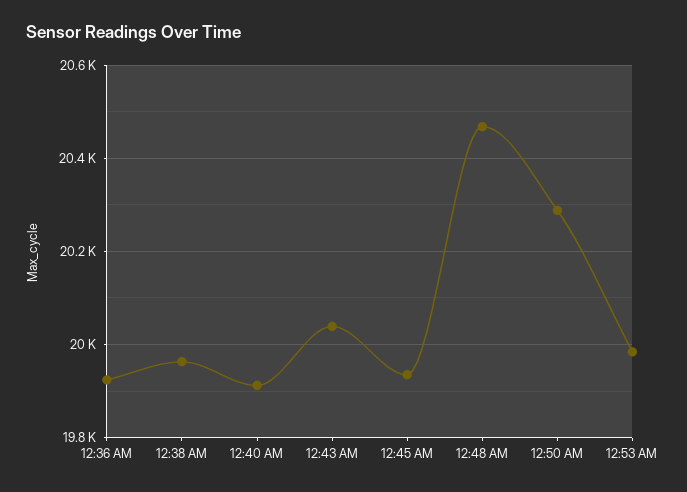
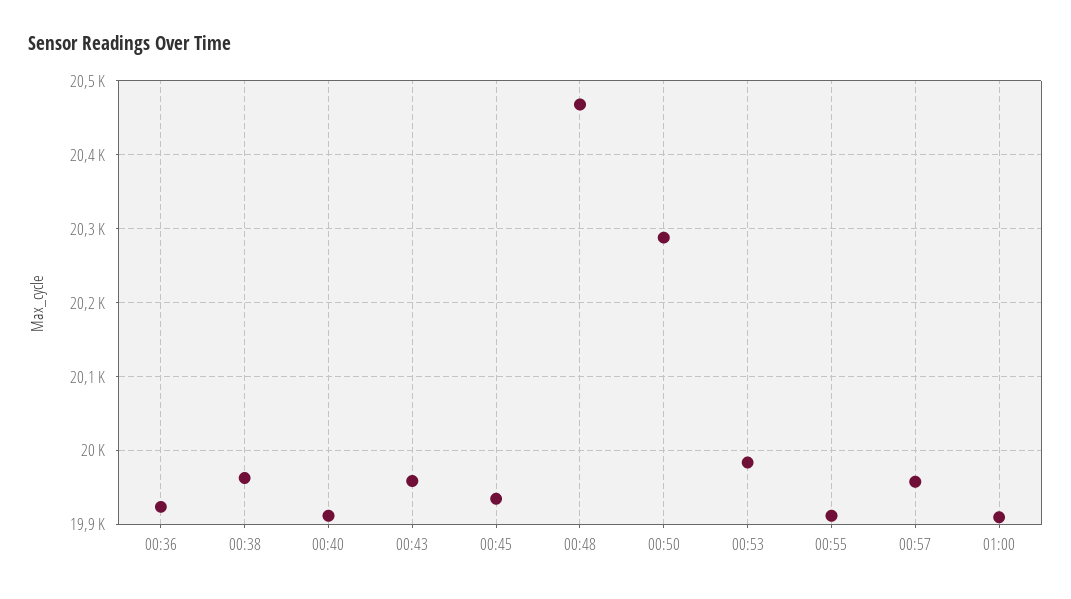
12:43 AM: 20040 -> 19960
00:55: none -> 19910
00:57: none -> 19960
01:00: none -> 19910

